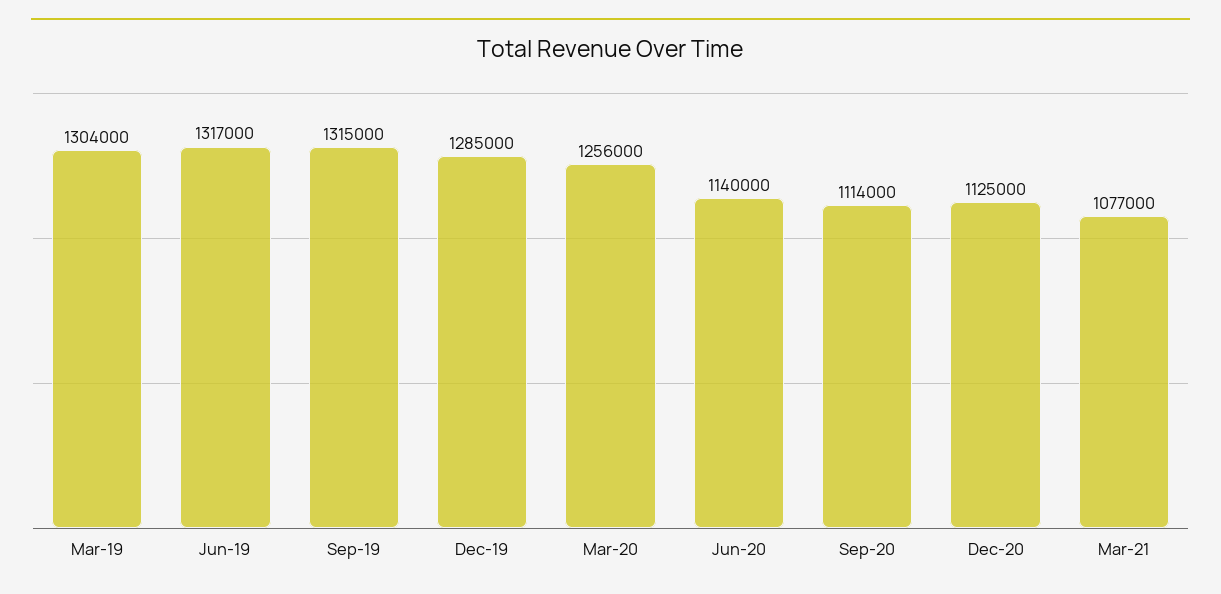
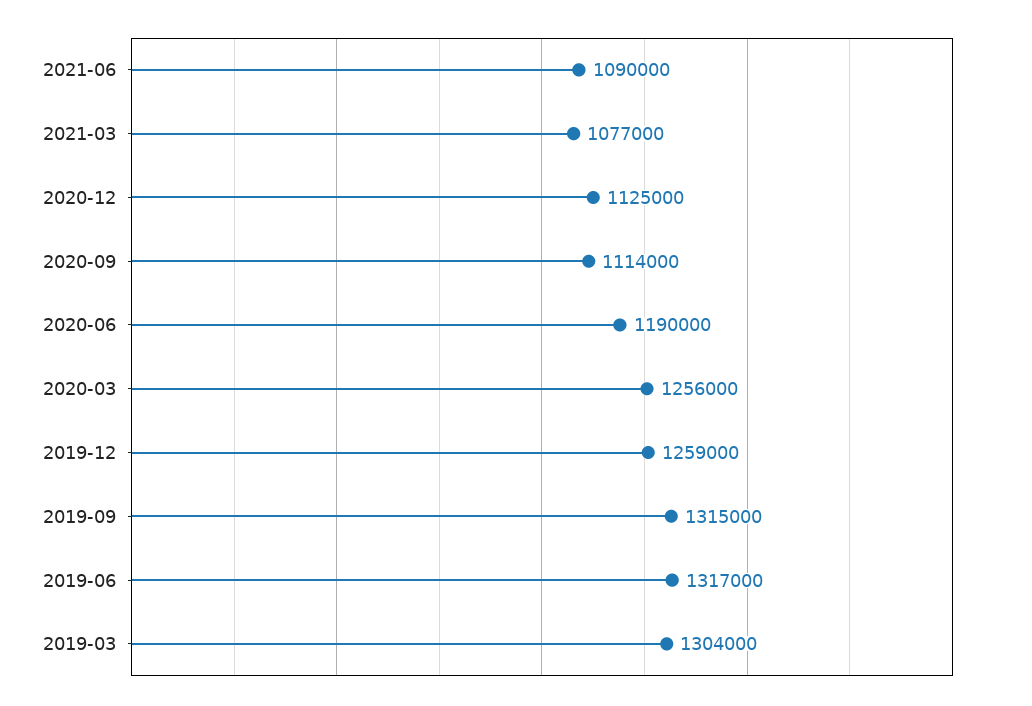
Dec-19: 1285000 -> 1259000
Jun-20: 1140000 -> 1190000
2021-06: none -> 1090000

